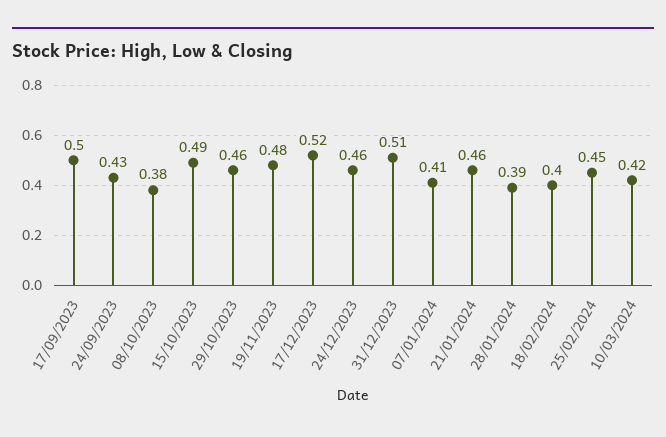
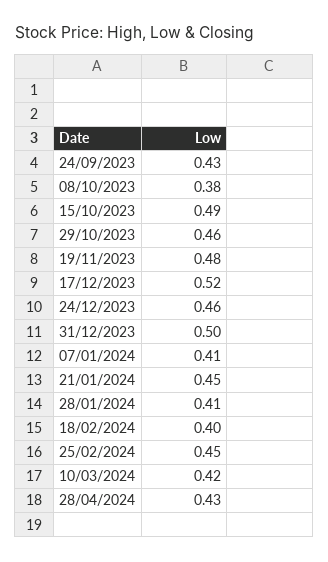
17/09/2023: 0.5 -> none
31/12/2023: 0.51 -> 0.5
21/01/2024: 0.46 -> 0.45
28/01/2024: 0.39 -> 0.41
28/04/2024: none -> 0.43

